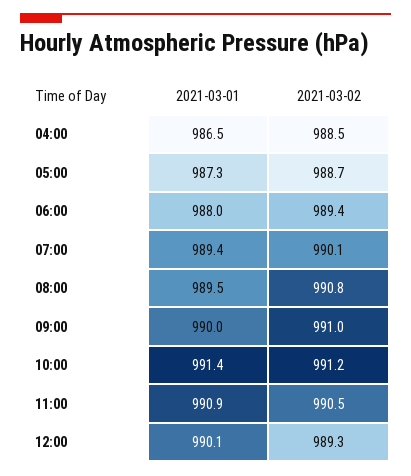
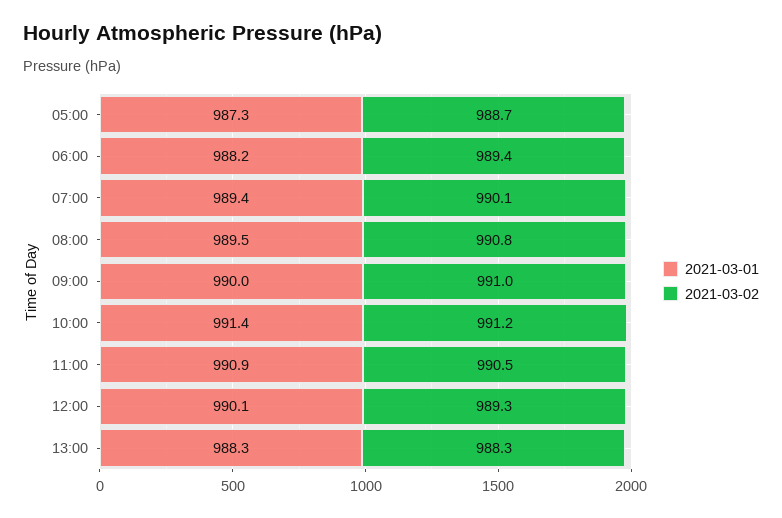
2021-03-01, 04:00: 986.5 -> none
2021-03-02, 04:00: 988.5 -> none
2021-03-01, 06:00: 988 -> 988.2
2021-03-01, 13:00: none -> 988.3
2021-03-02, 13:00: none -> 988.3

